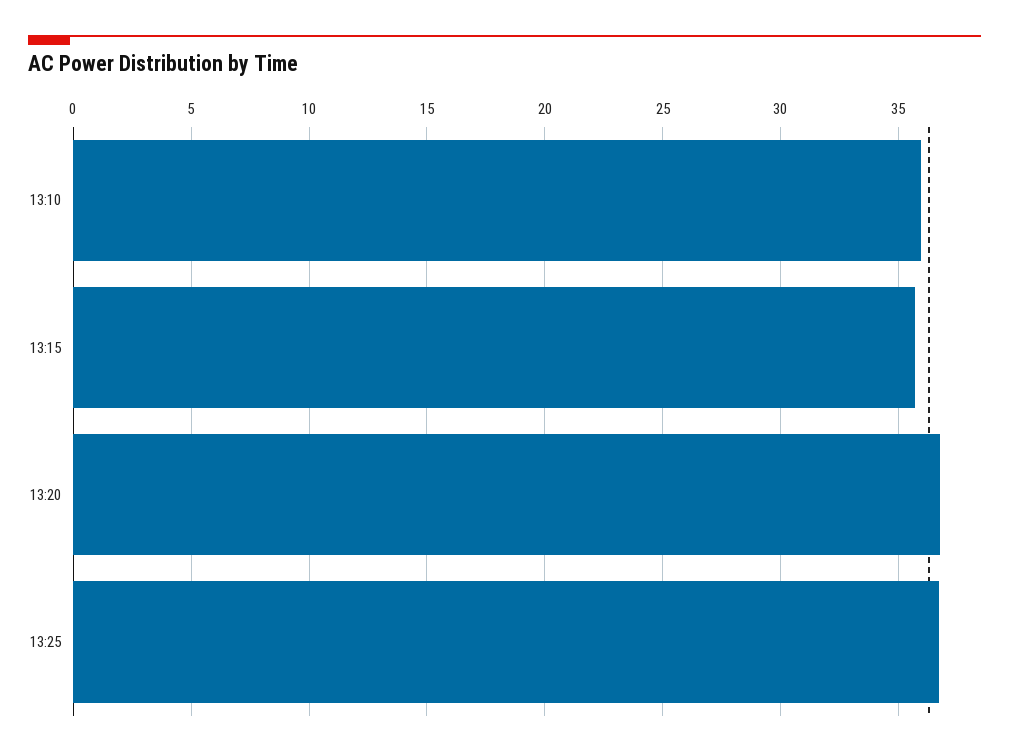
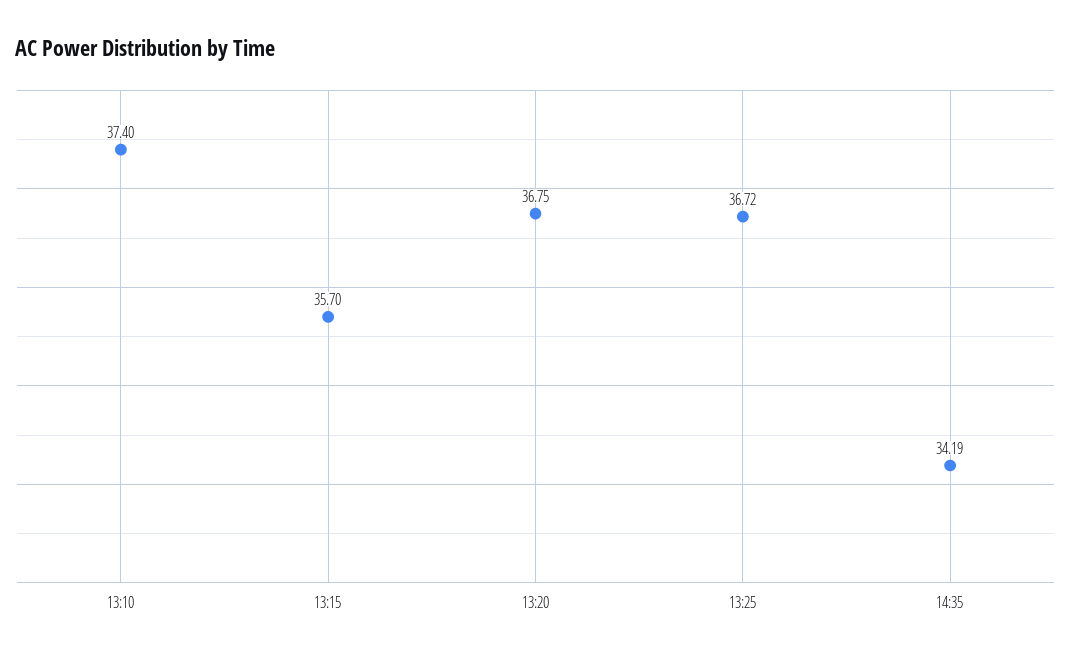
13:10: 36 -> 37.4
14:35: none -> 34.19

